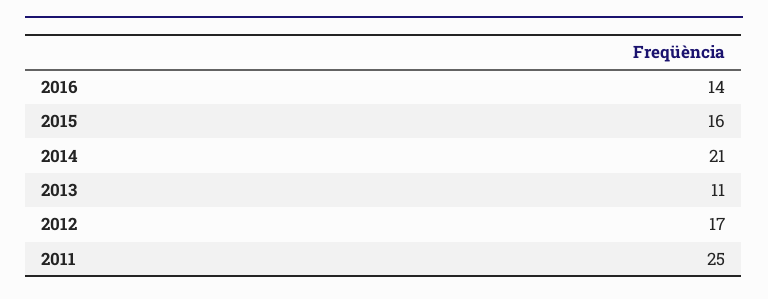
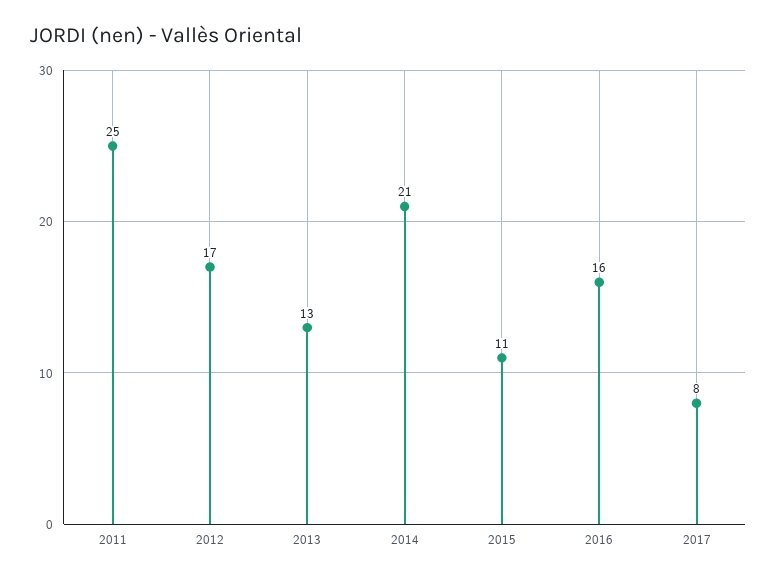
2016: 14 -> 16
2015: 16 -> 11
2013: 11 -> 13
2017: none -> 8

